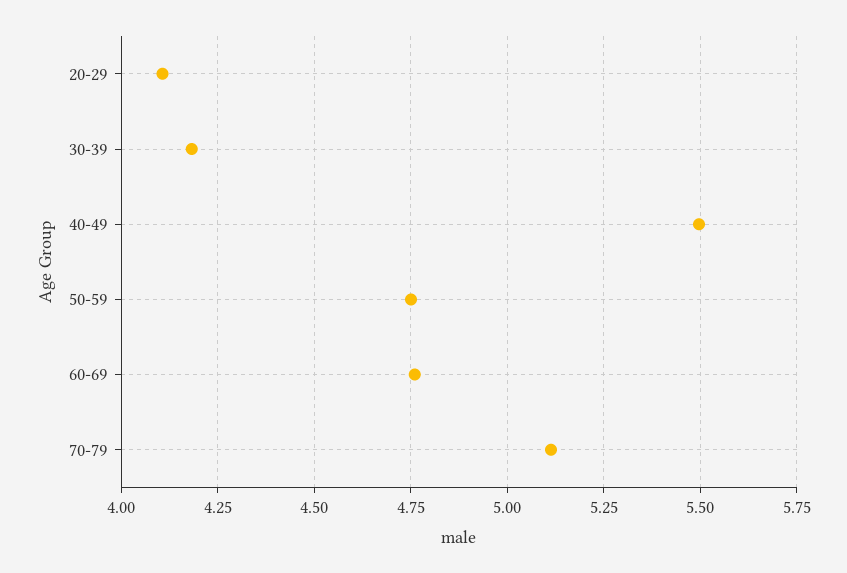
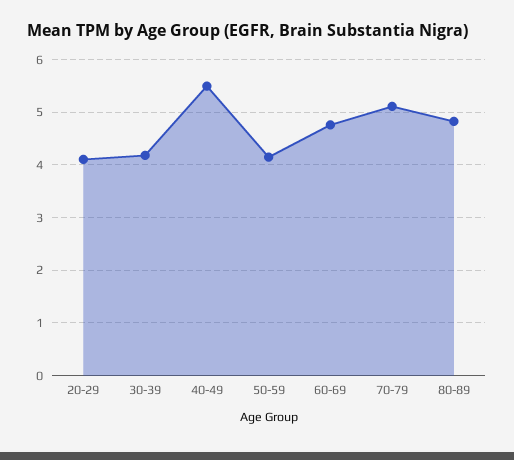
50-59: 4.75 -> 4.2
80-89: none -> 4.8

